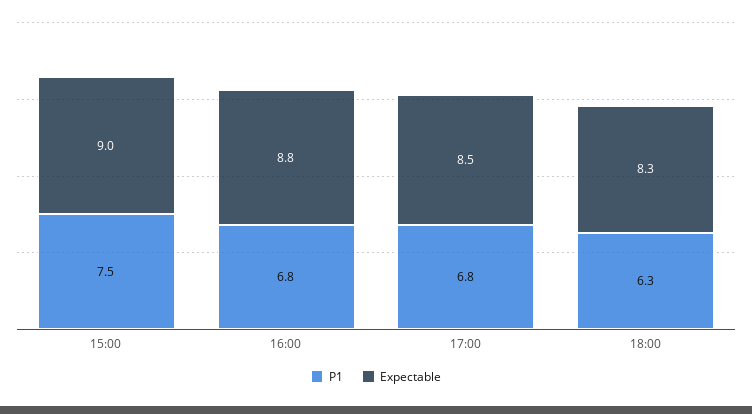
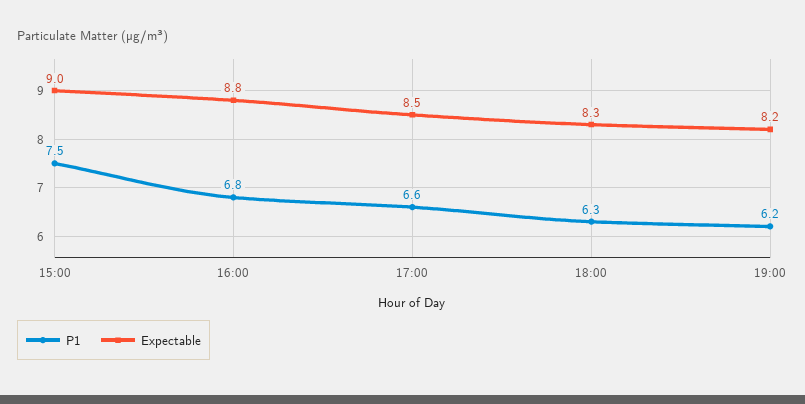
P1, 17:00: 6.8 -> 6.6
P1, 19:00: none -> 6.2
Expectable, 19:00: none -> 8.2

